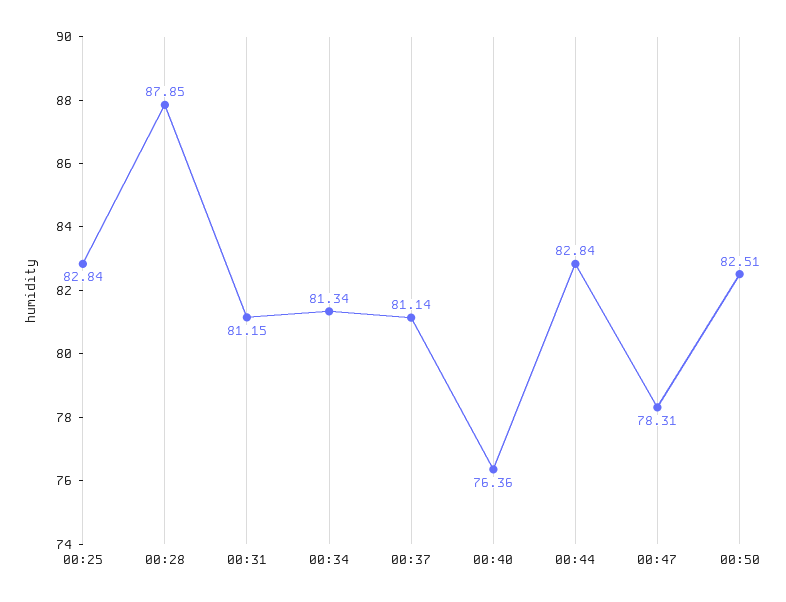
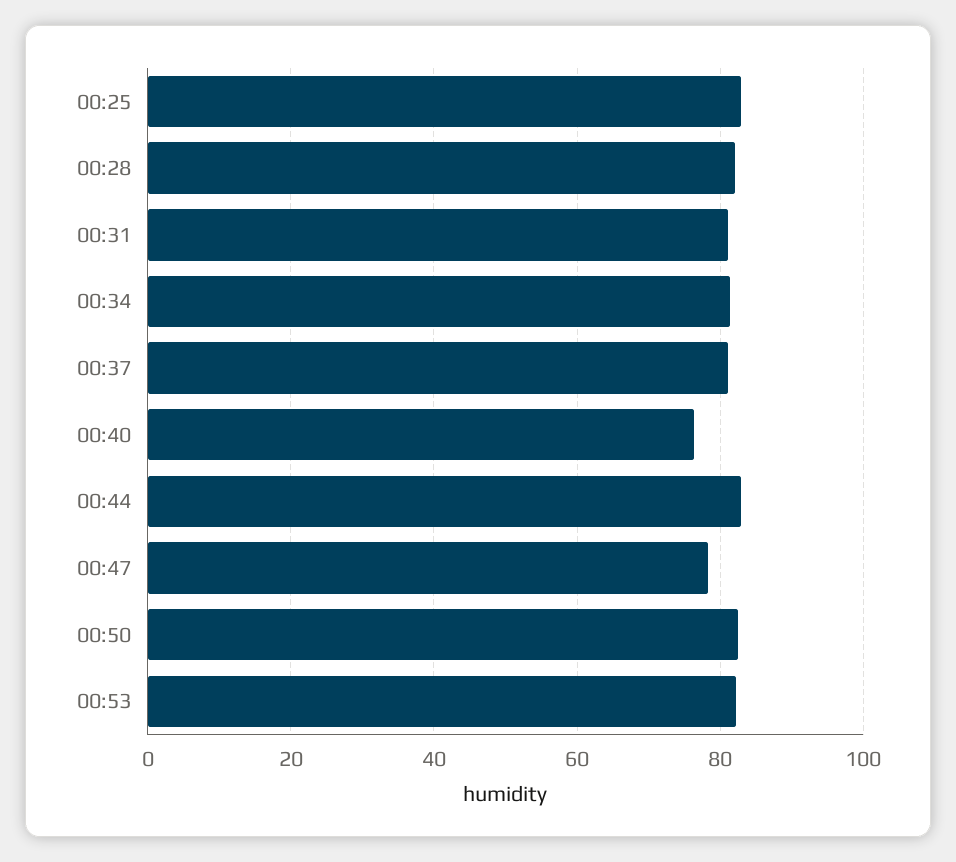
00:28: 87.85 -> 82
00:53: none -> 82

